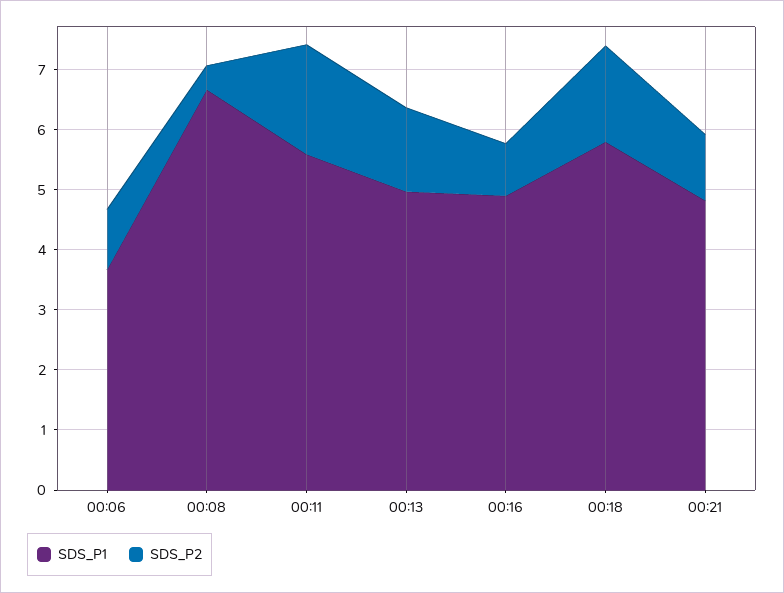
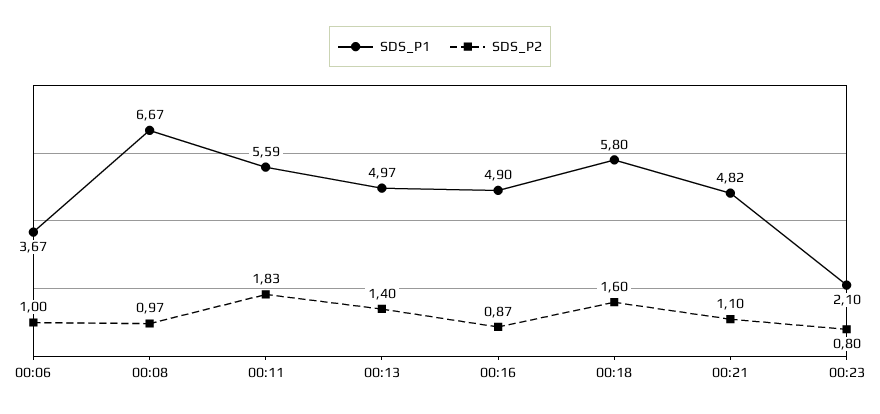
SDS_P2, 00:08: 0.4 -> 0.97
SDS_P1, 00:23: none -> 2.1
SDS_P2, 00:23: none -> 0.8

